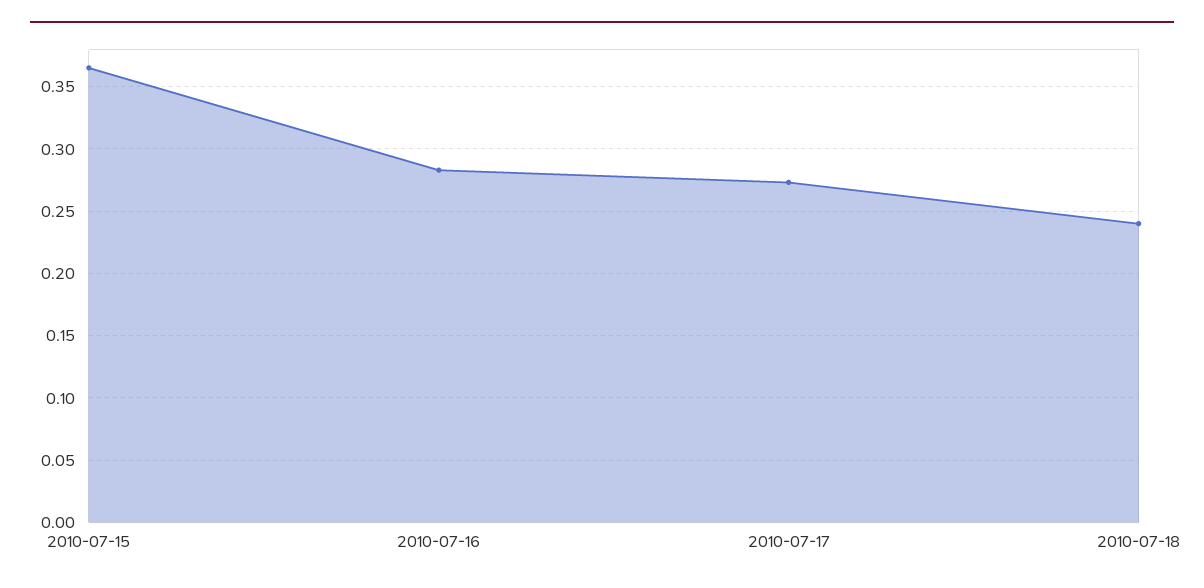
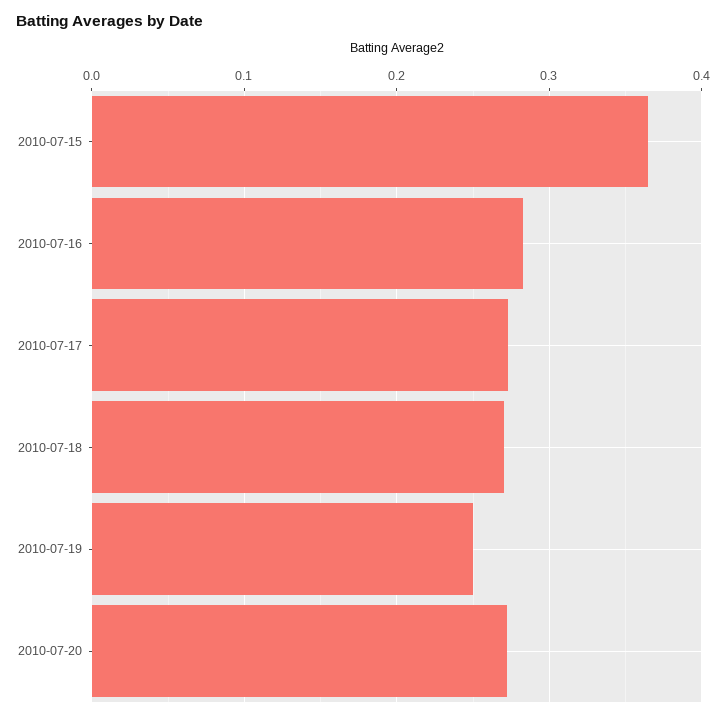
2010-07-18: 0.24 -> 0.27
2010-07-19: none -> 0.25
2010-07-20: none -> 0.27

